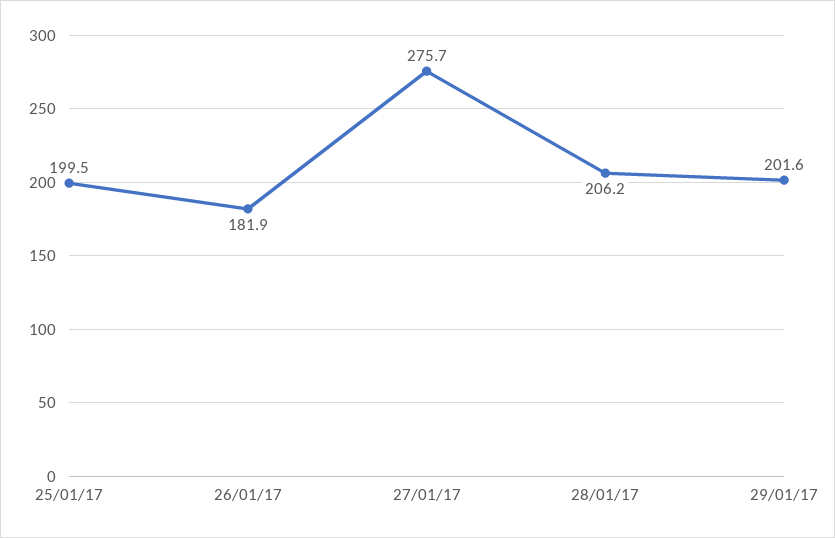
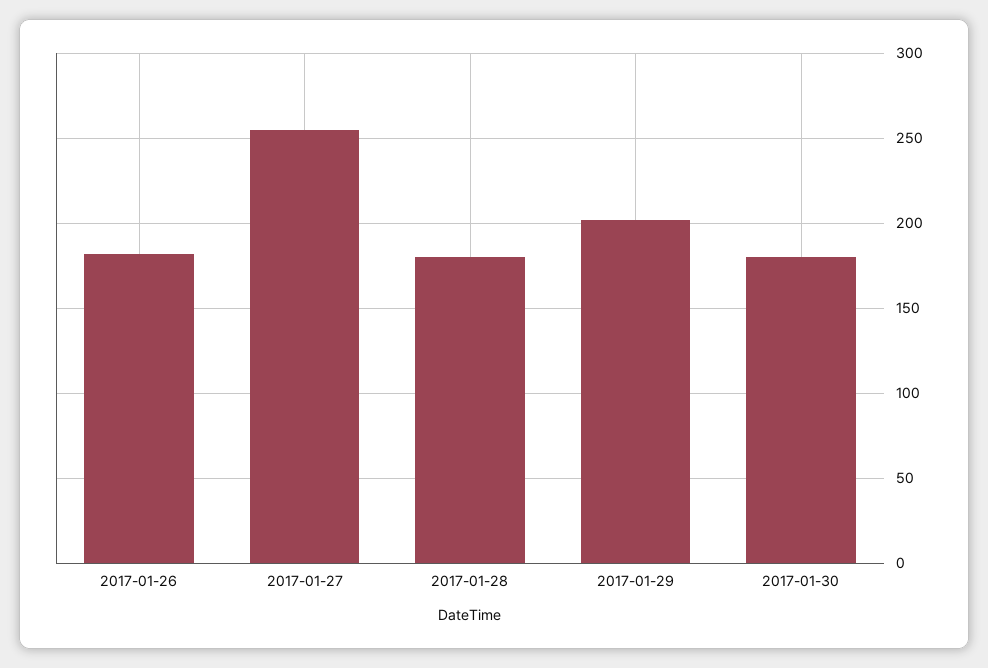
25/01/17: 199.5 -> none
27/01/17: 275.7 -> 255
28/01/17: 206.2 -> 180
2017-01-30: none -> 180

